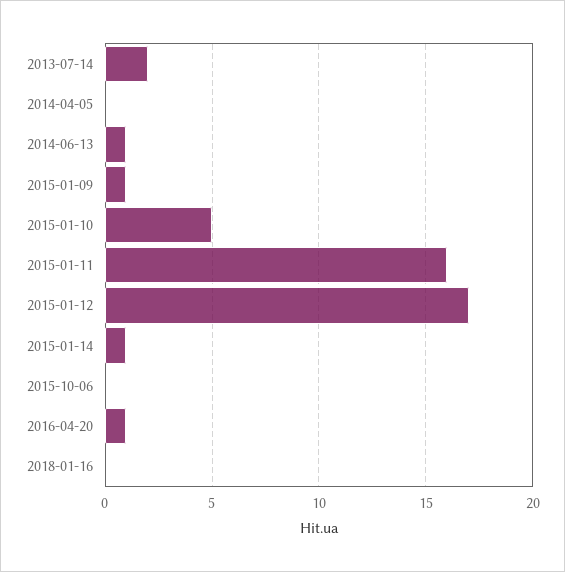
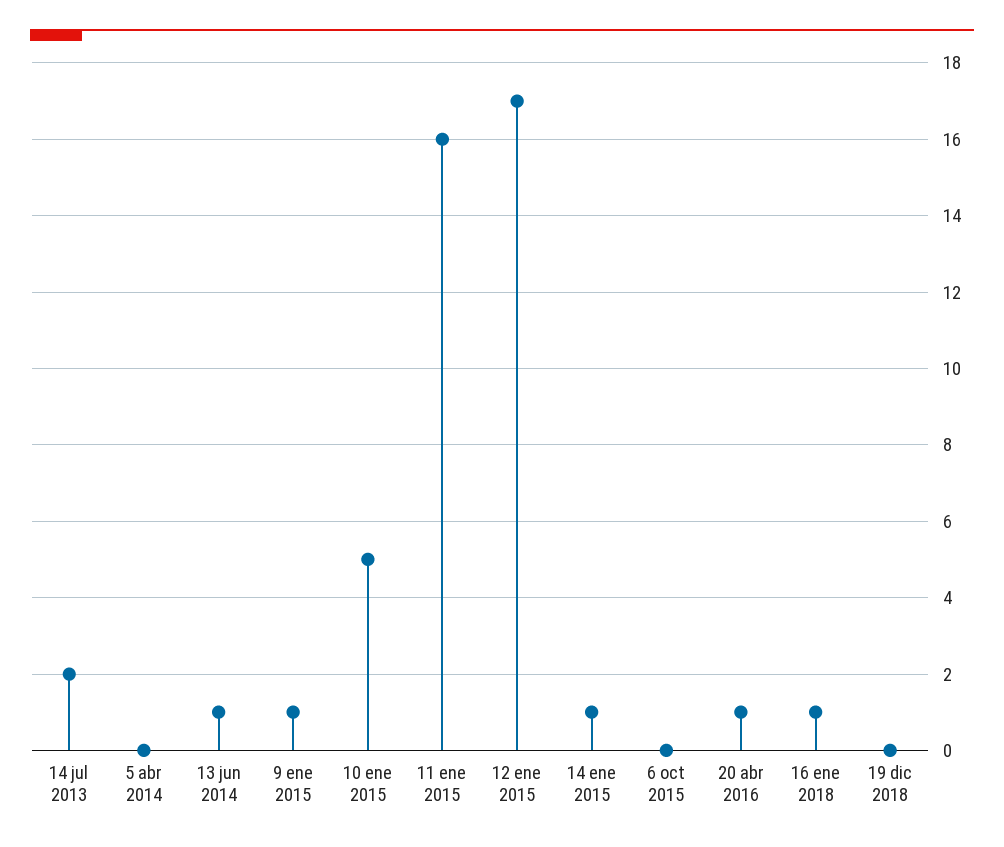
2018-01-16: 0 -> 1
19 dic 2018: none -> 0

